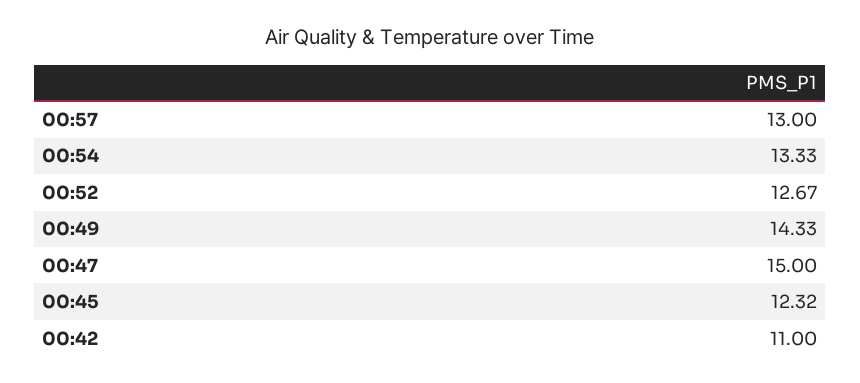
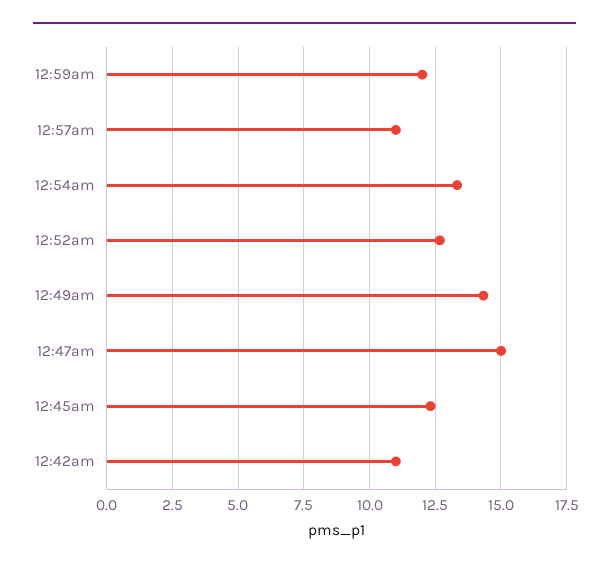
00:57: 13 -> 11
12:59am: none -> 12

